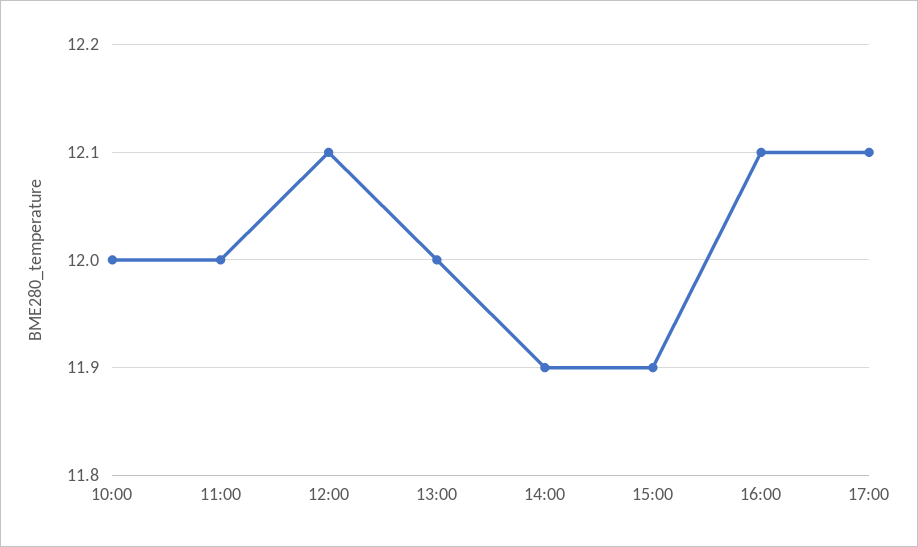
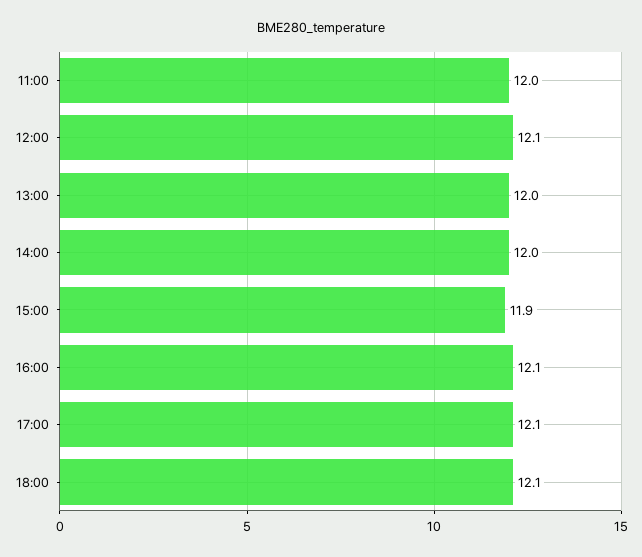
10:00: 12 -> none
14:00: 11.9 -> 12
18:00: none -> 12.1

